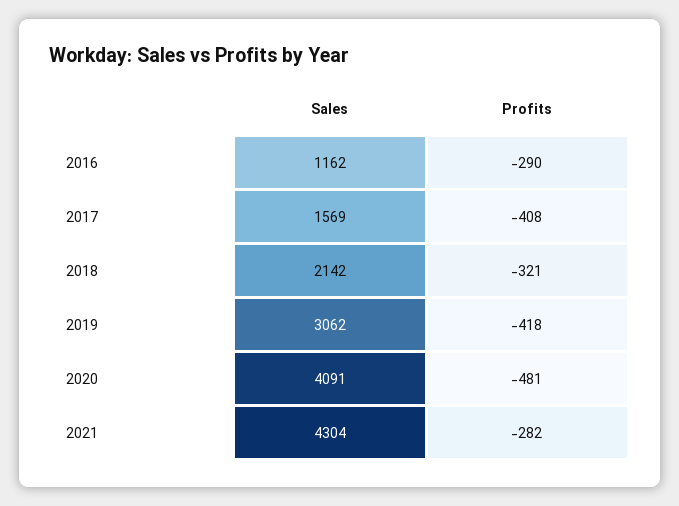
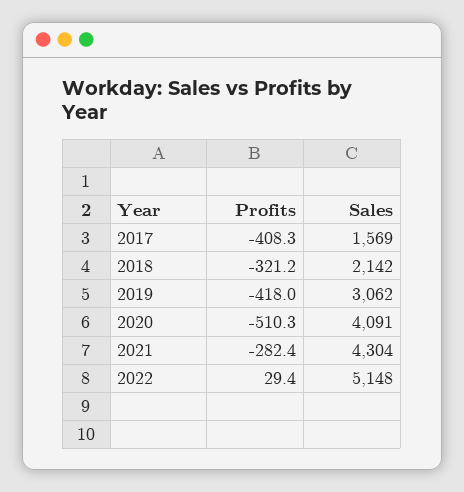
Sales, 2016: 1162 -> none
Profits, 2016: -290 -> none
Profits, 2020: -481 -> -510.3
Profits, 2022: none -> 29.4
Sales, 2022: none -> 5148

